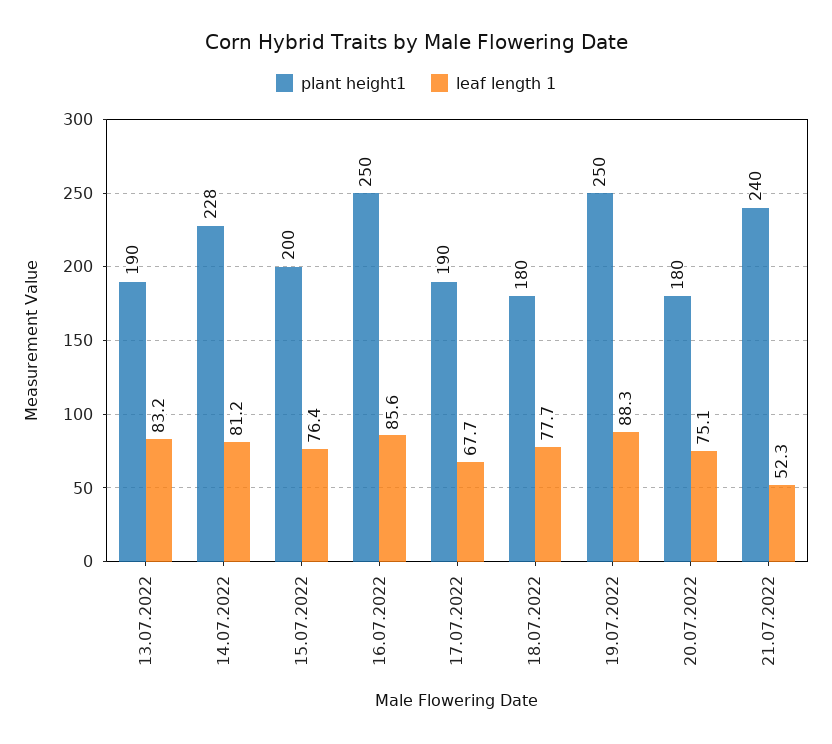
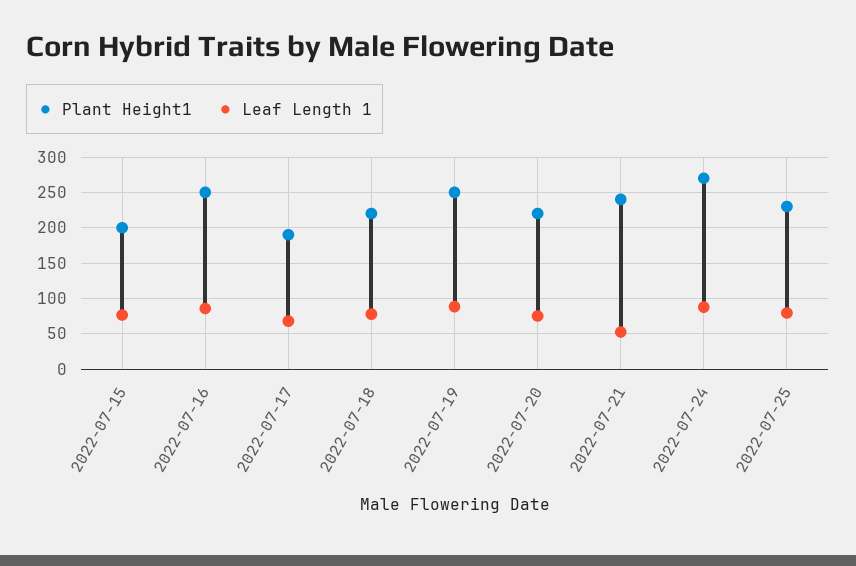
plant height1, 13.07.2022: 190 -> none
leaf length 1, 13.07.2022: 83.2 -> none
plant height1, 14.07.2022: 228 -> none
leaf length 1, 14.07.2022: 81.2 -> none
plant height1, 18.07.2022: 180 -> 220
plant height1, 20.07.2022: 180 -> 220
plant height1, 2022-07-24: none -> 270
leaf length 1, 2022-07-24: none -> 90
plant height1, 2022-07-25: none -> 230
leaf length 1, 2022-07-25: none -> 80

